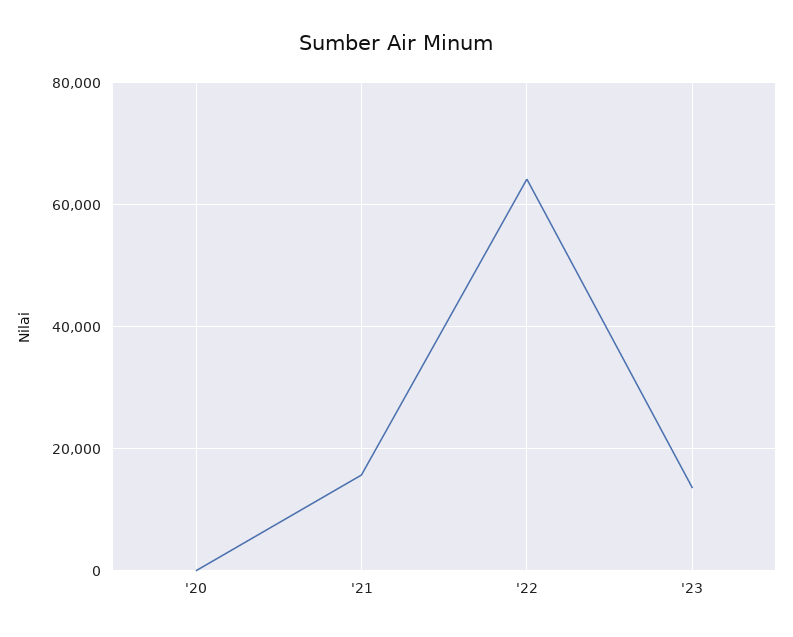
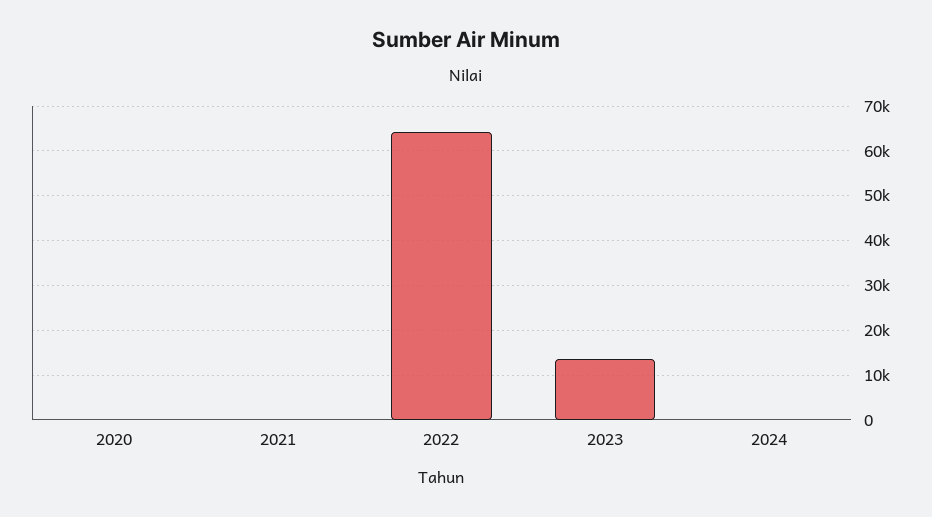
'21: 16000 -> 0
2024: none -> 0

